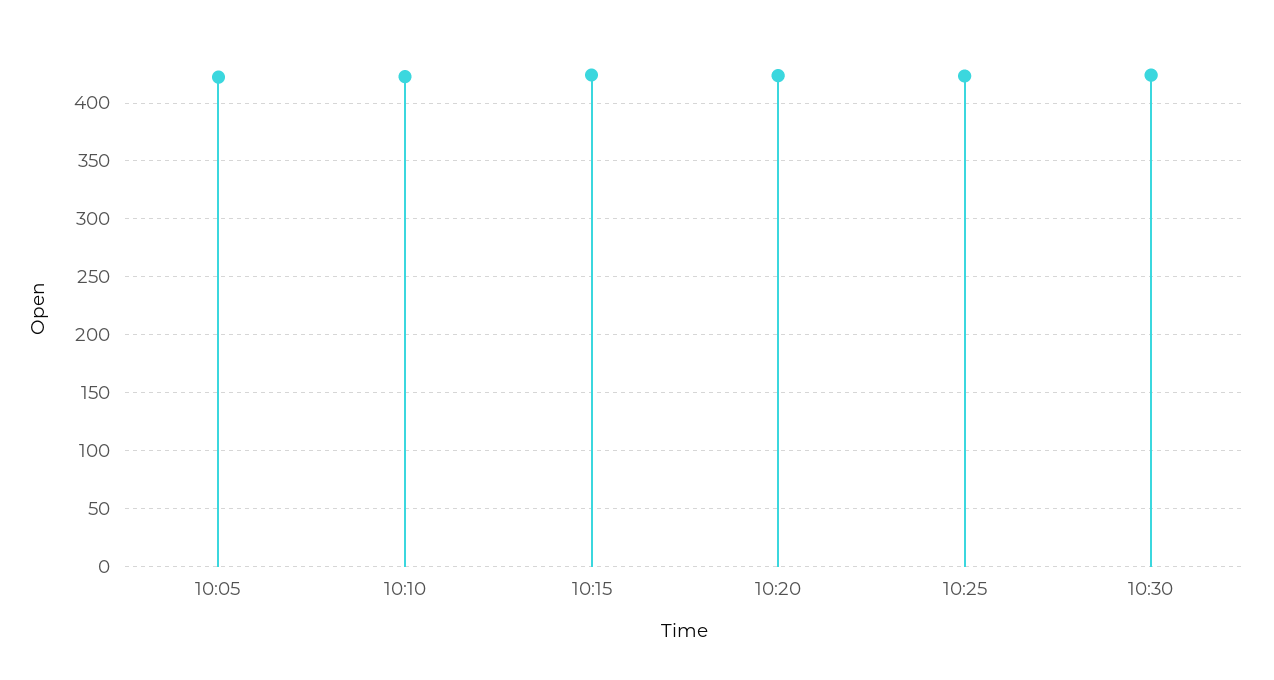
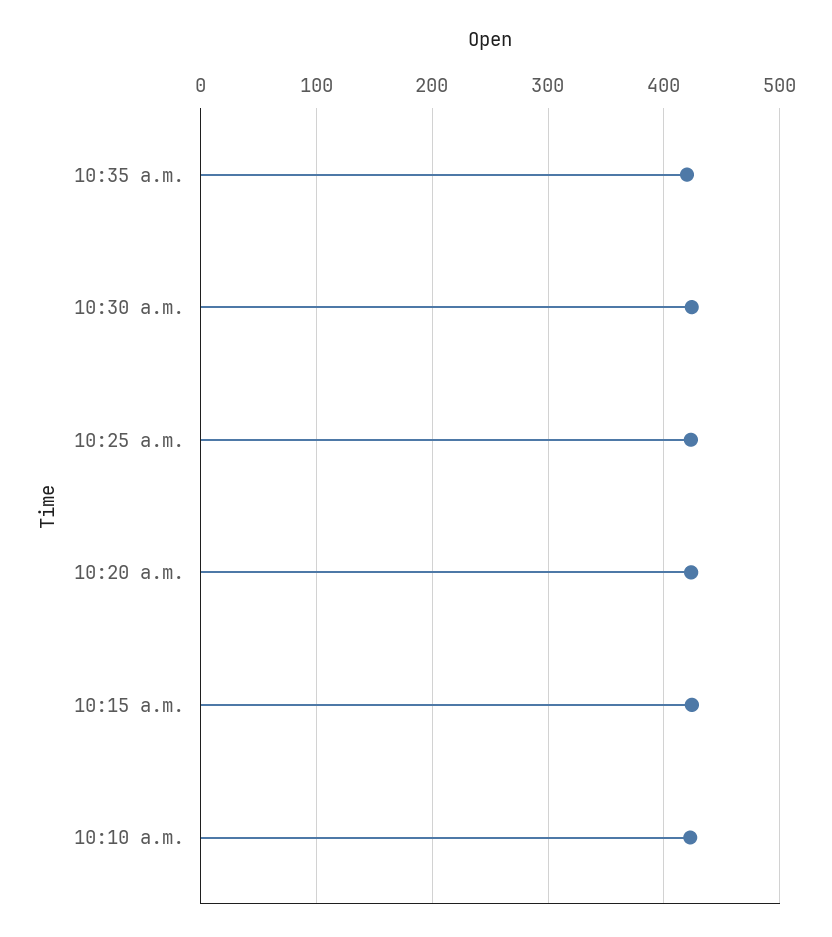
10:05: 420 -> none
10:35 a.m.: none -> 420

